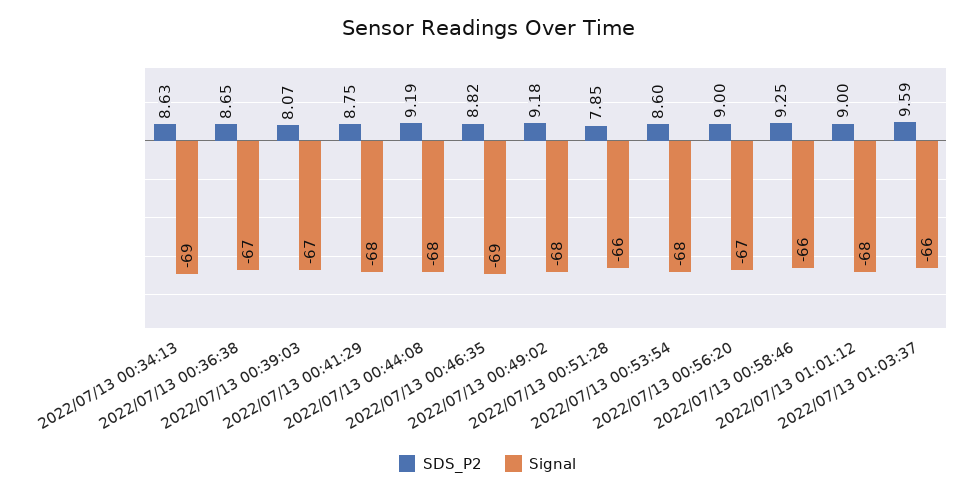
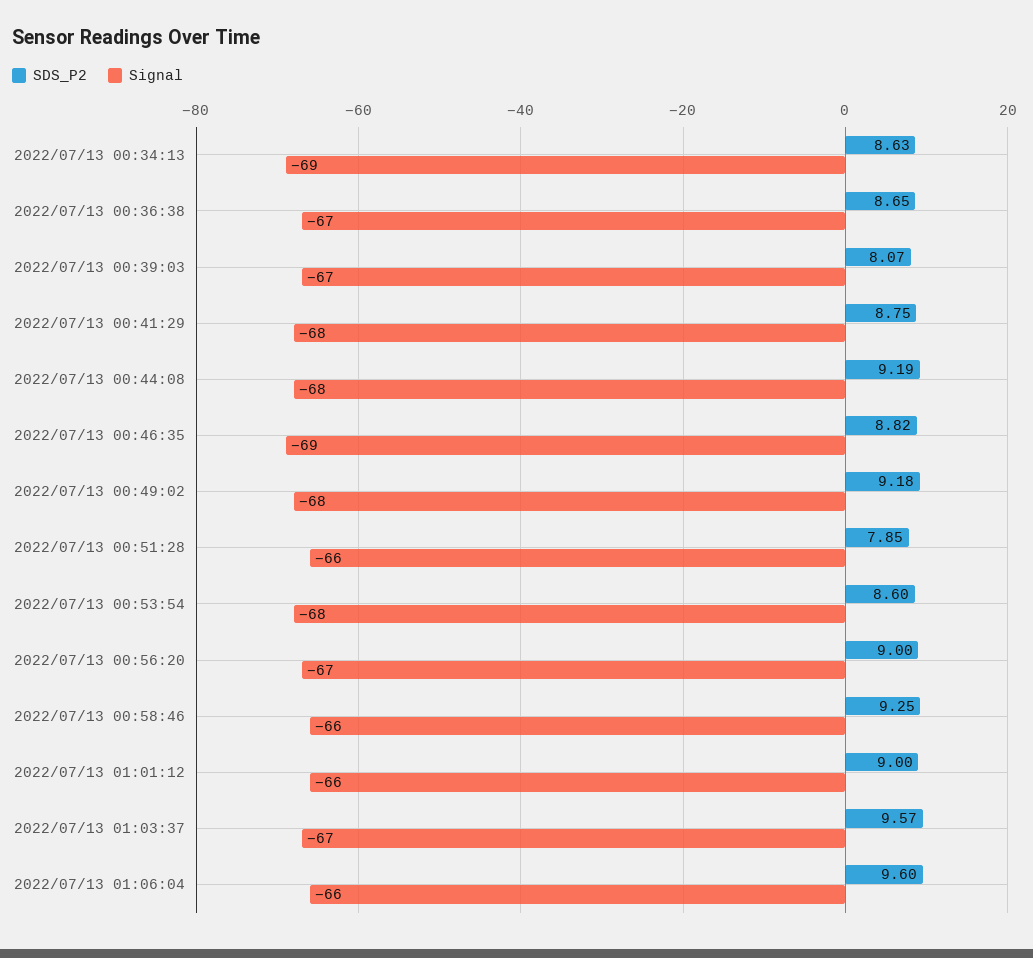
Signal, 2022/07/13 01:01:12: -68 -> -66
SDS_P2, 2022/07/13 01:03:37: 9.59 -> 9.57
Signal, 2022/07/13 01:03:37: -66 -> -67
SDS_P2, 2022/07/13 01:06:04: none -> 9.6
Signal, 2022/07/13 01:06:04: none -> -66

